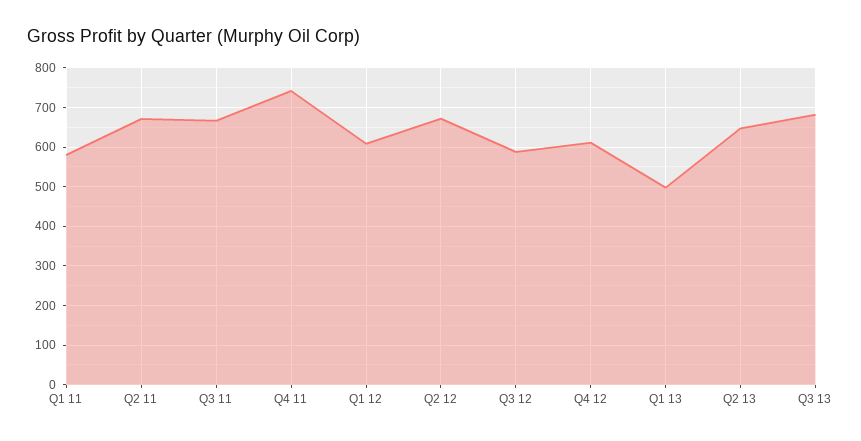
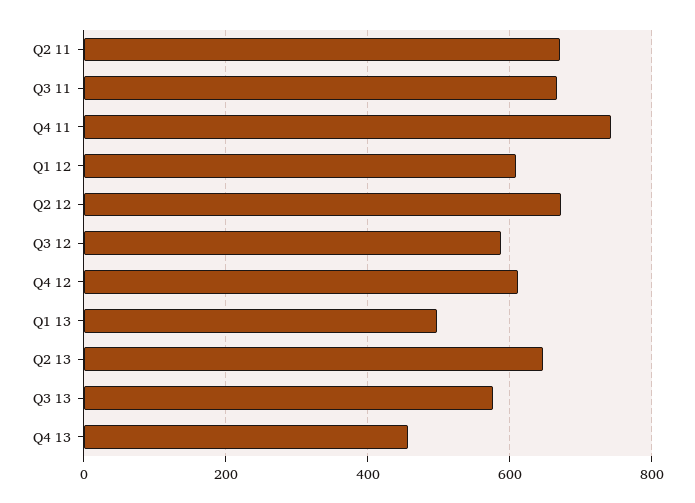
Q1 11: 580 -> none
Q3 13: 680 -> 580
Q4 13: none -> 460

